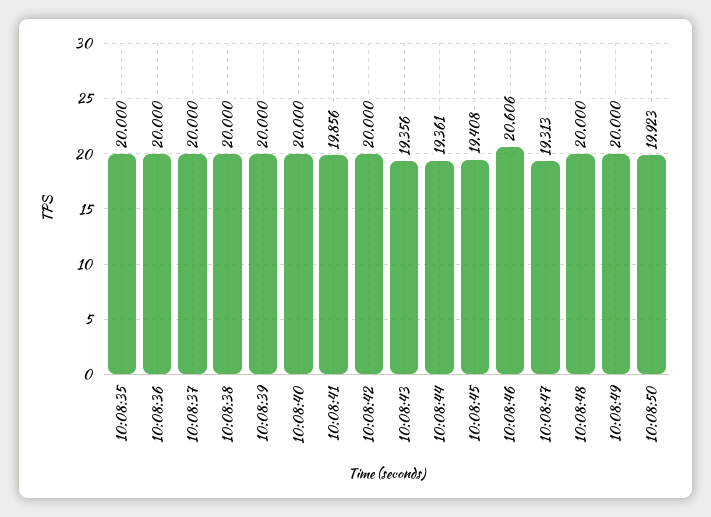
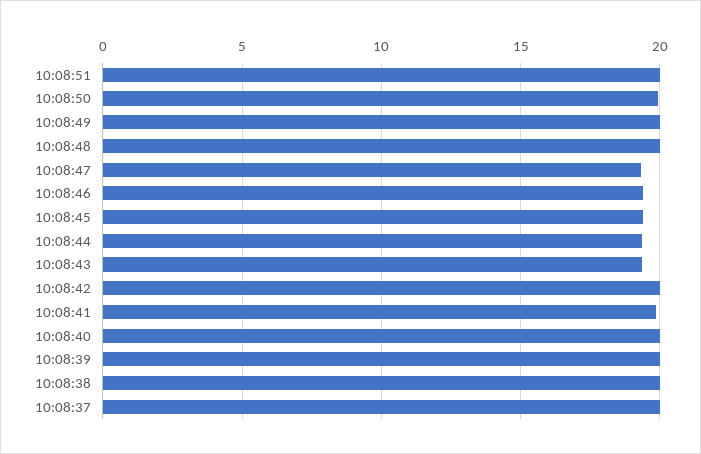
10:08:35: 20 -> none
10:08:36: 20 -> none
10:08:46: 20.606 -> 19.5
10:08:51: none -> 20

